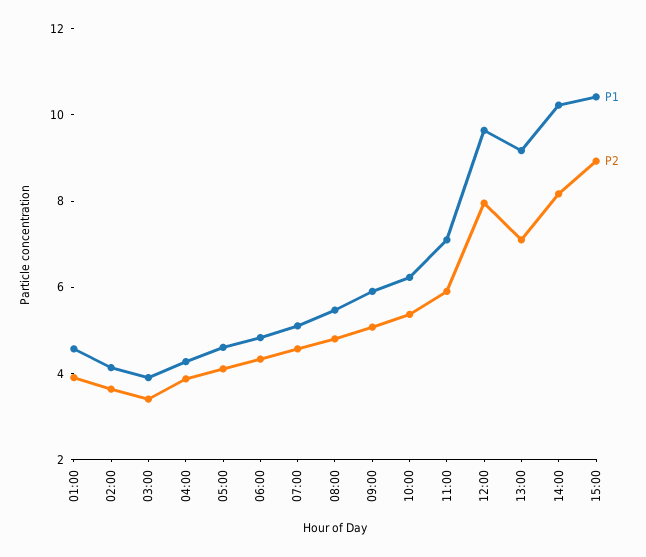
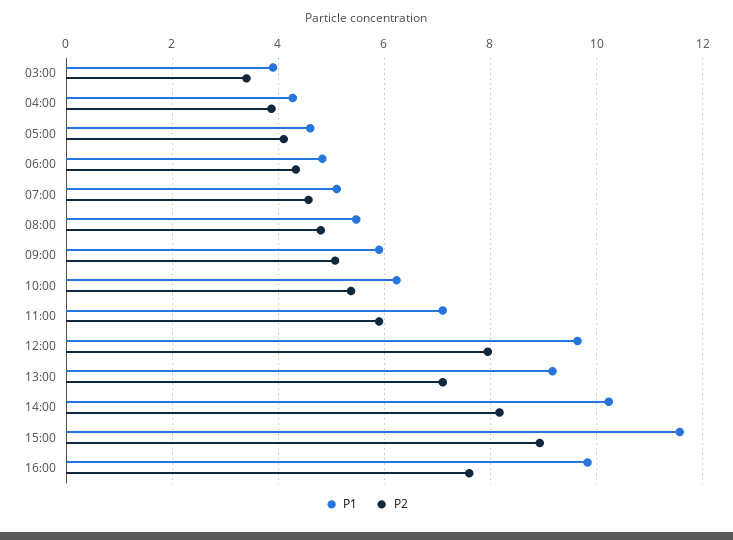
P1, 01:00: 4.5 -> none
P2, 01:00: 4 -> none
P1, 02:00: 4 -> none
P2, 02:00: 3.5 -> none
P1, 15:00: 10.5 -> 11.6
P1, 16:00: none -> 9.8
P2, 16:00: none -> 7.6

